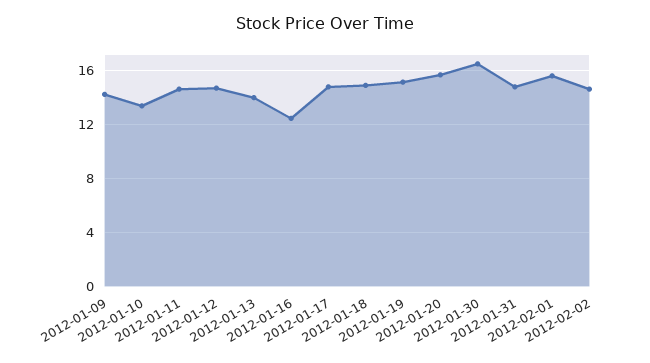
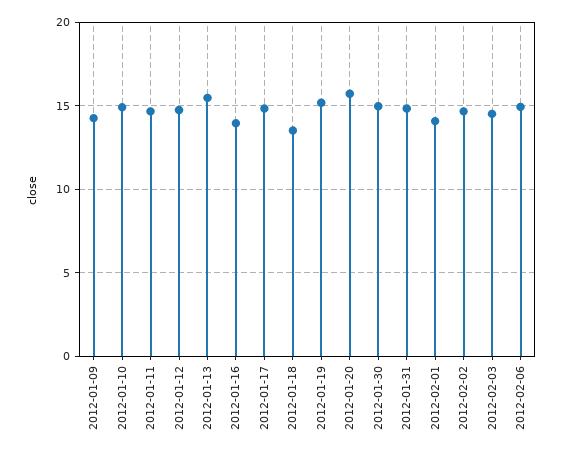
2012-01-10: 13.5 -> 15
2012-01-13: 14 -> 15.5
2012-01-16: 12.5 -> 14
2012-01-18: 15 -> 13.5
2012-01-30: 16.5 -> 15
2012-02-01: 15.5 -> 14
2012-02-03: none -> 14.5
2012-02-06: none -> 15

